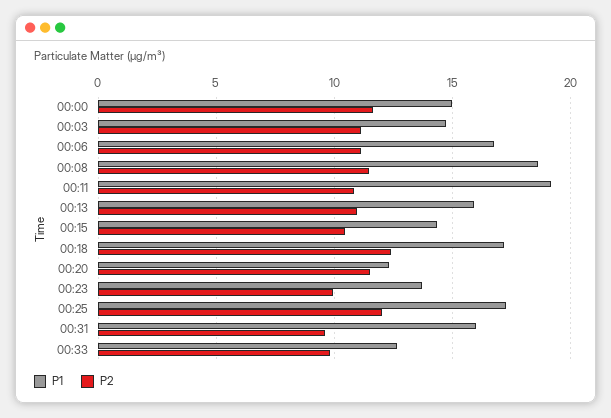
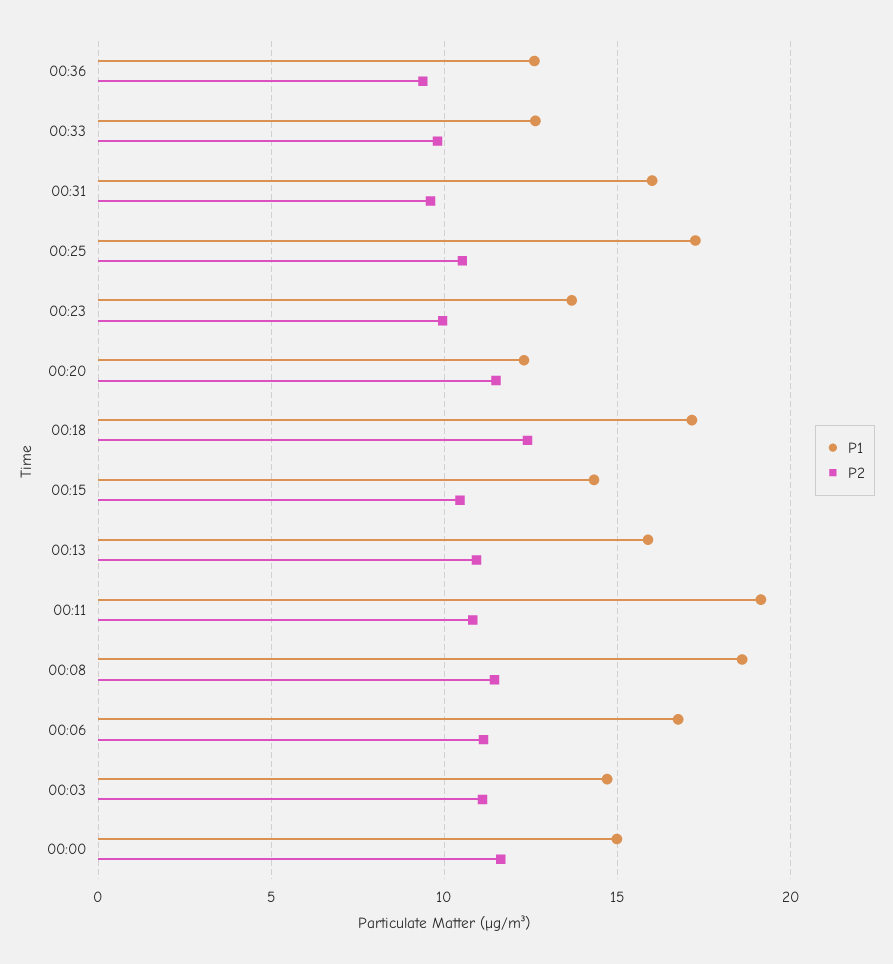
P2, 00:25: 12 -> 10.5
P1, 00:36: none -> 12.5
P2, 00:36: none -> 9.5

